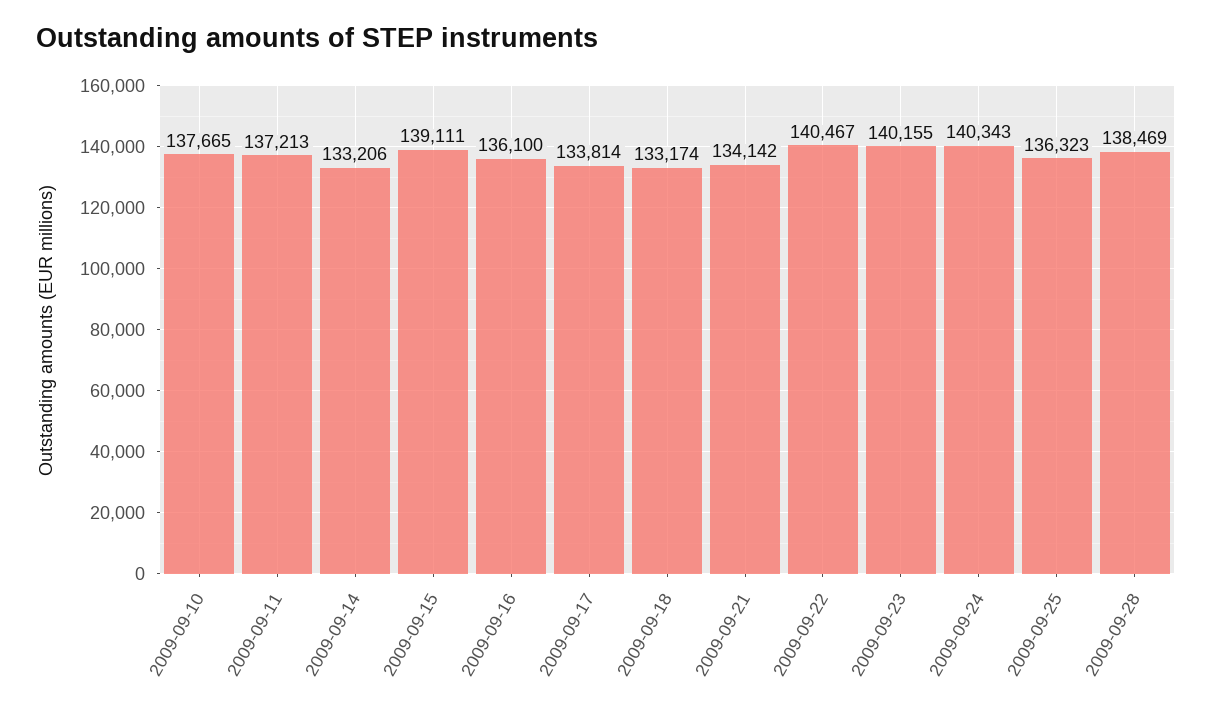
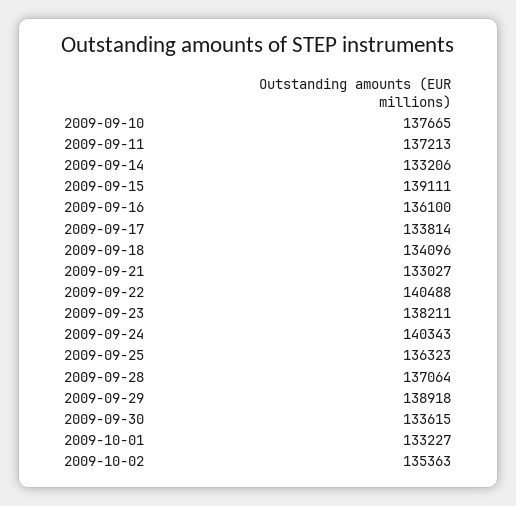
2009-09-18: 133174 -> 134096
2009-09-21: 134142 -> 133027
2009-09-22: 140467 -> 140488
2009-09-23: 140155 -> 138211
2009-09-28: 138469 -> 137064
2009-09-29: none -> 138918
2009-09-30: none -> 133615
2009-10-01: none -> 133227
2009-10-02: none -> 135363

